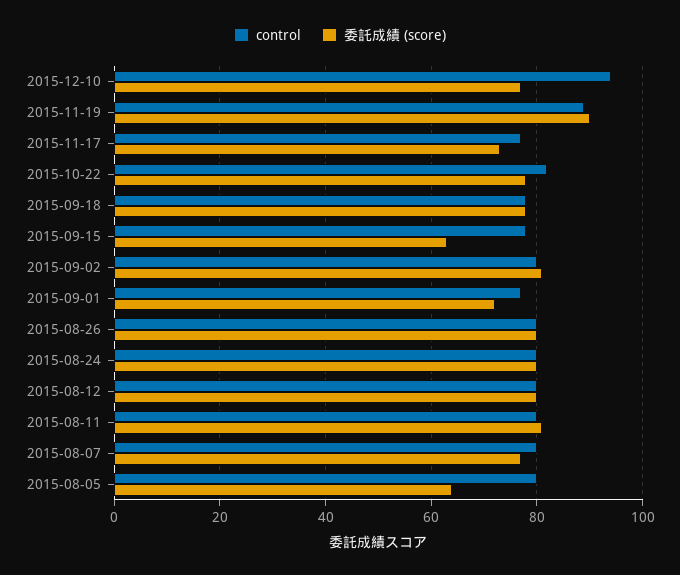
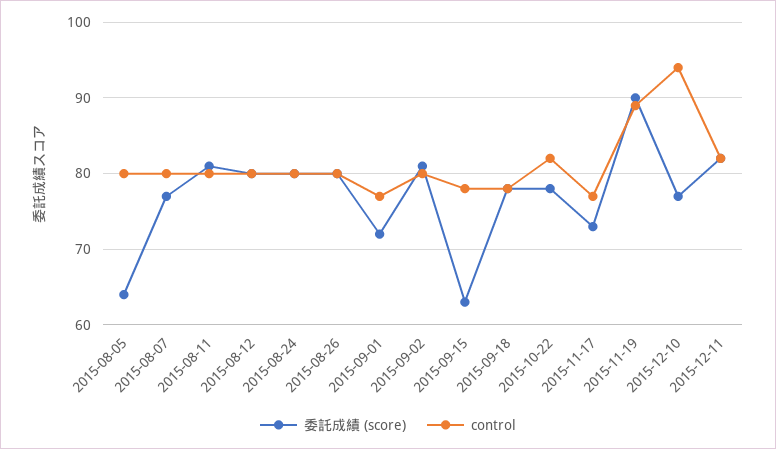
委託成績 (score), 2015-12-11: none -> 82
control, 2015-12-11: none -> 82

